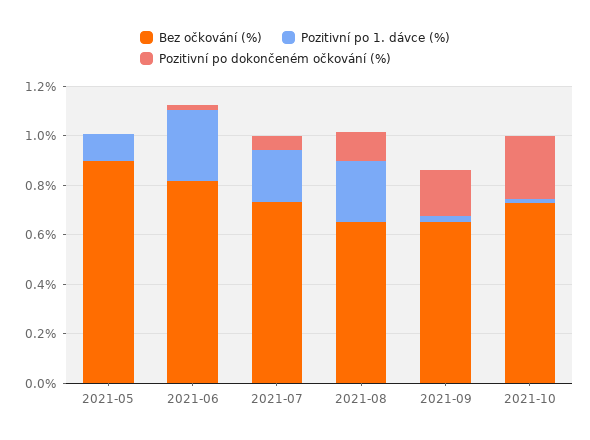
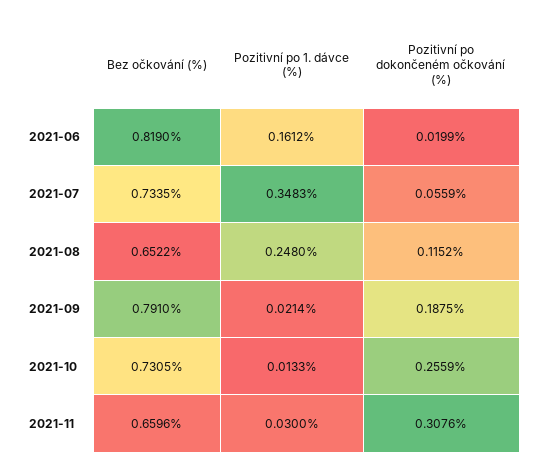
Bez očkování (%), 2021-05: 0.9 -> none
Pozitivní po 1. dávce (%), 2021-05: 0.1 -> none
Pozitivní po dokončeném očkování (%), 2021-05: 0 -> none
Pozitivní po 1. dávce (%), 2021-06: 0.3 -> 0.1612
Pozitivní po 1. dávce (%), 2021-07: 0.2 -> 0.3483
Bez očkování (%), 2021-09: 0.65 -> 0.791
Bez očkování (%), 2021-11: none -> 0.6596
Pozitivní po 1. dávce (%), 2021-11: none -> 0.03
Pozitivní po dokončeném očkování (%), 2021-11: none -> 0.3076

